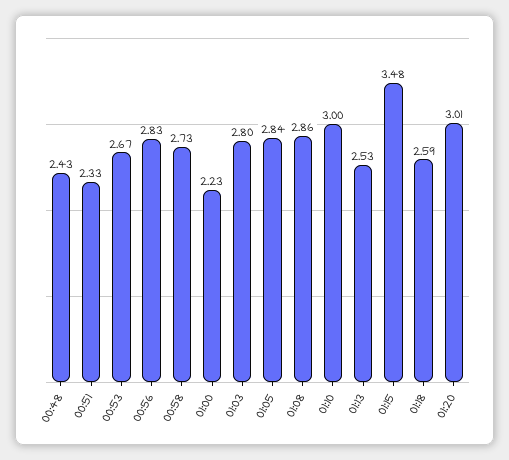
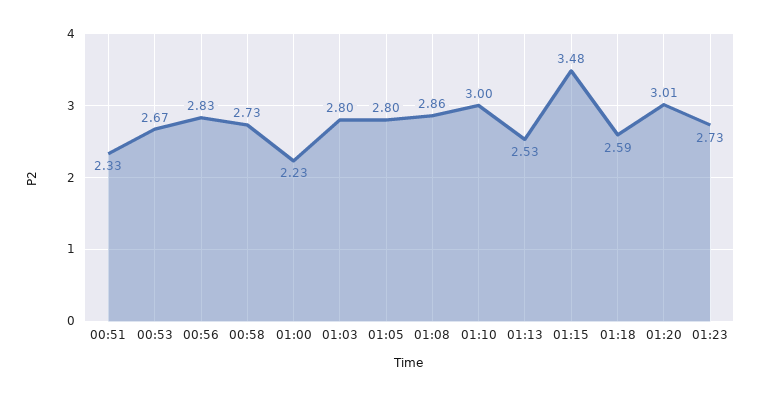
00:48: 2.43 -> none
01:05: 2.84 -> 2.8
01:23: none -> 2.73

